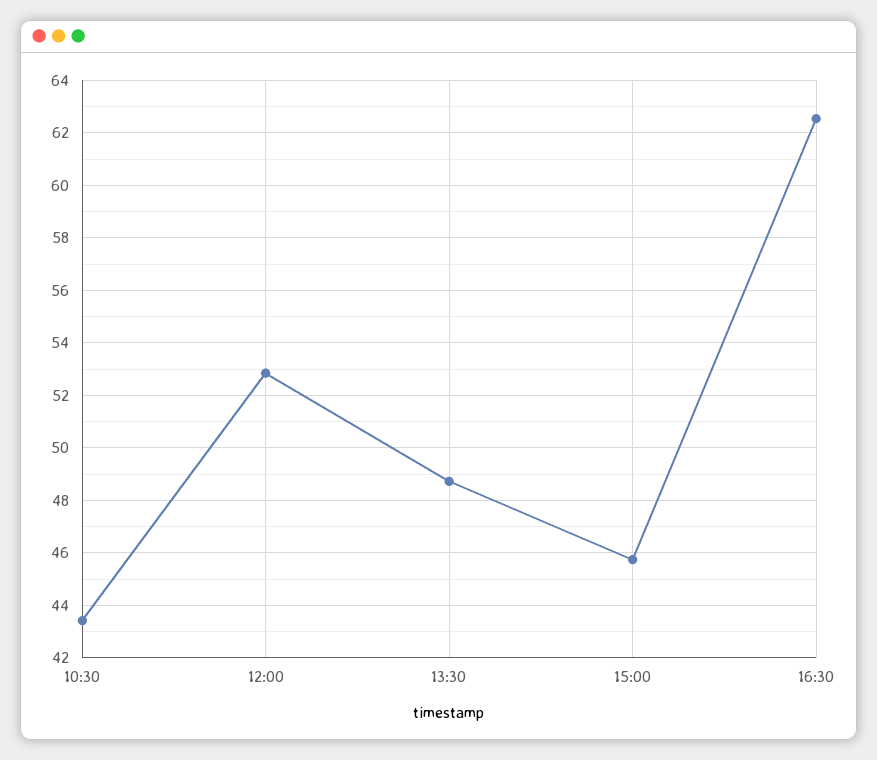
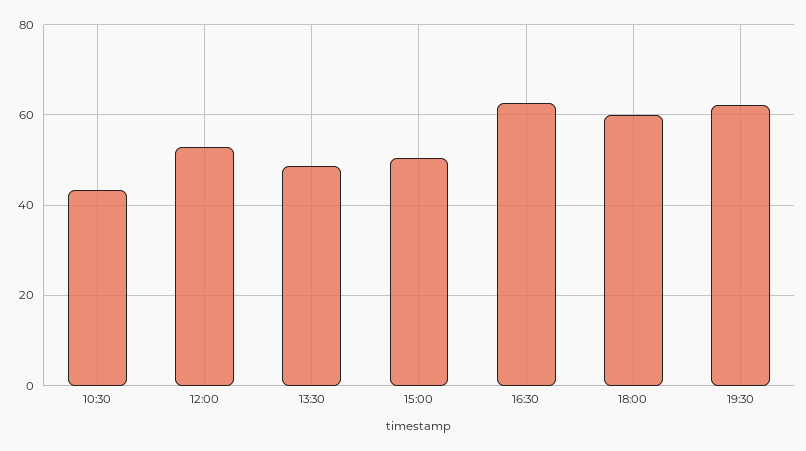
15:00: 45.75 -> 50
18:00: none -> 60
19:30: none -> 62

